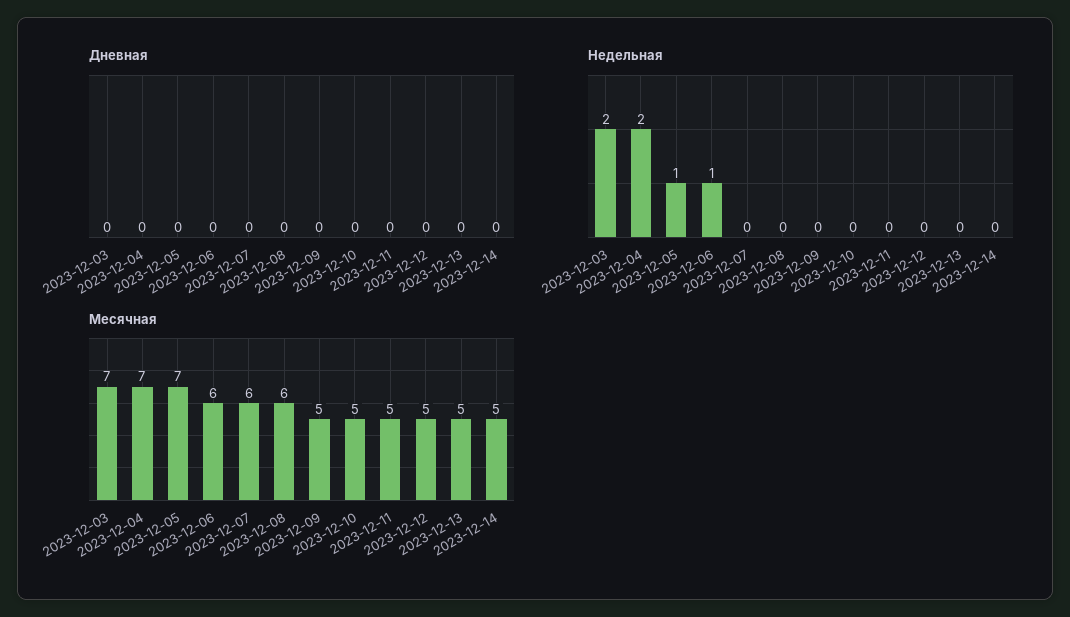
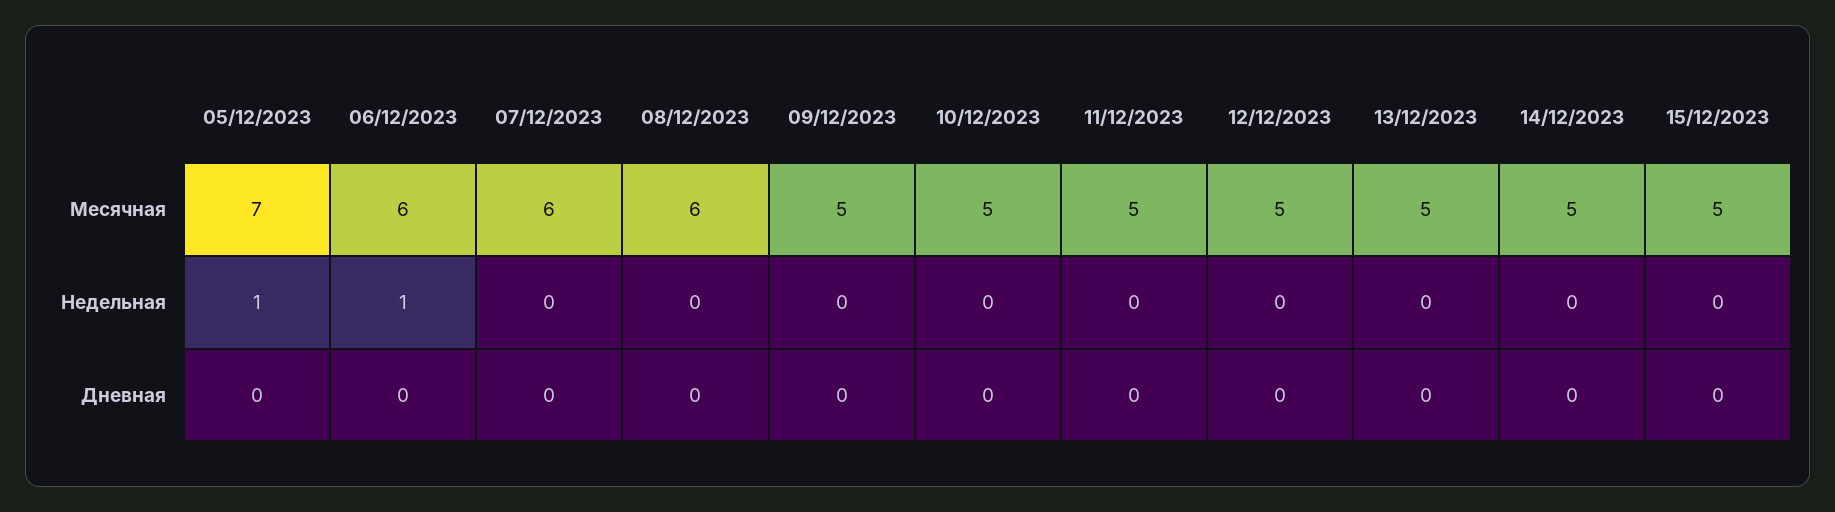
Дневная, 2023-12-03: 0 -> none
Дневная, 2023-12-04: 0 -> none
Недельная, 2023-12-03: 2 -> none
Недельная, 2023-12-04: 2 -> none
Месячная, 2023-12-03: 7 -> none
Месячная, 2023-12-04: 7 -> none
Месячная, 15/12/2023: none -> 5
Недельная, 15/12/2023: none -> 0
Дневная, 15/12/2023: none -> 0

